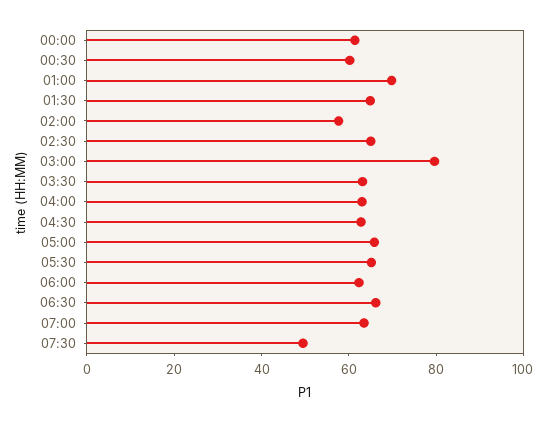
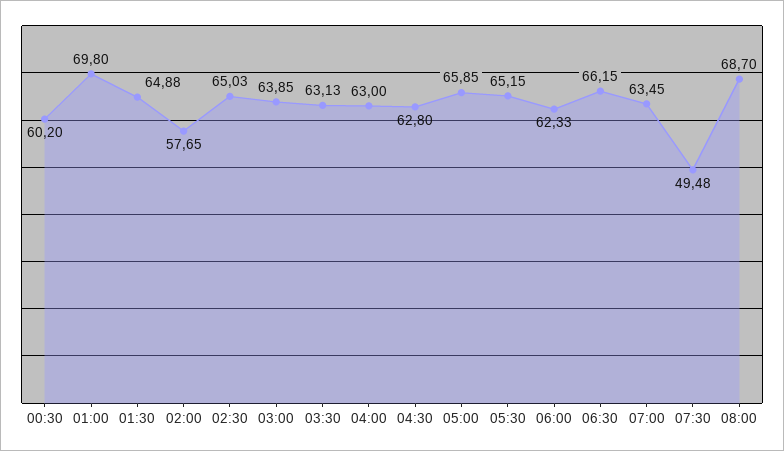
00:00: 60 -> none
03:00: 80 -> 63.85
08:00: none -> 68.7

